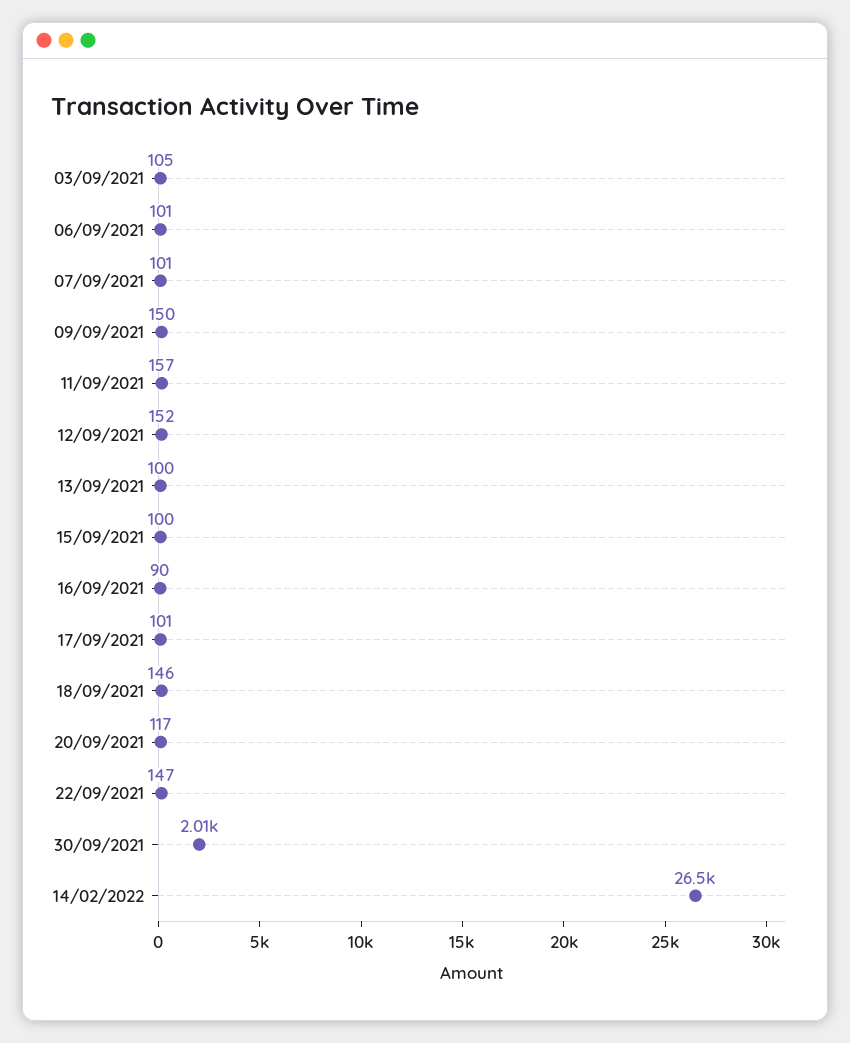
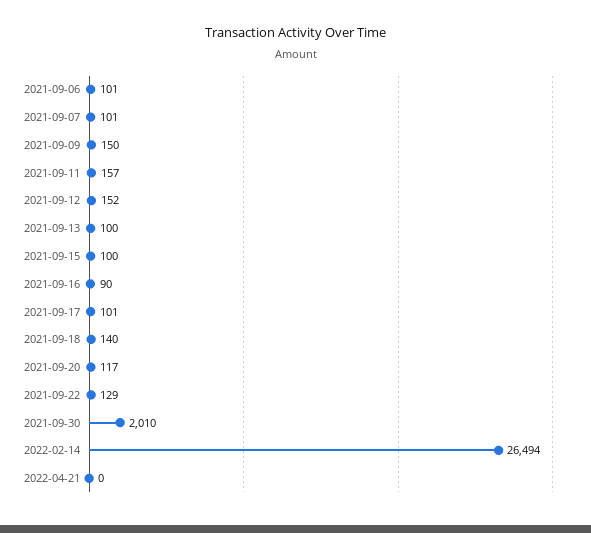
03/09/2021: 105 -> none
18/09/2021: 146 -> 140
22/09/2021: 147 -> 129
2022-04-21: none -> 0

